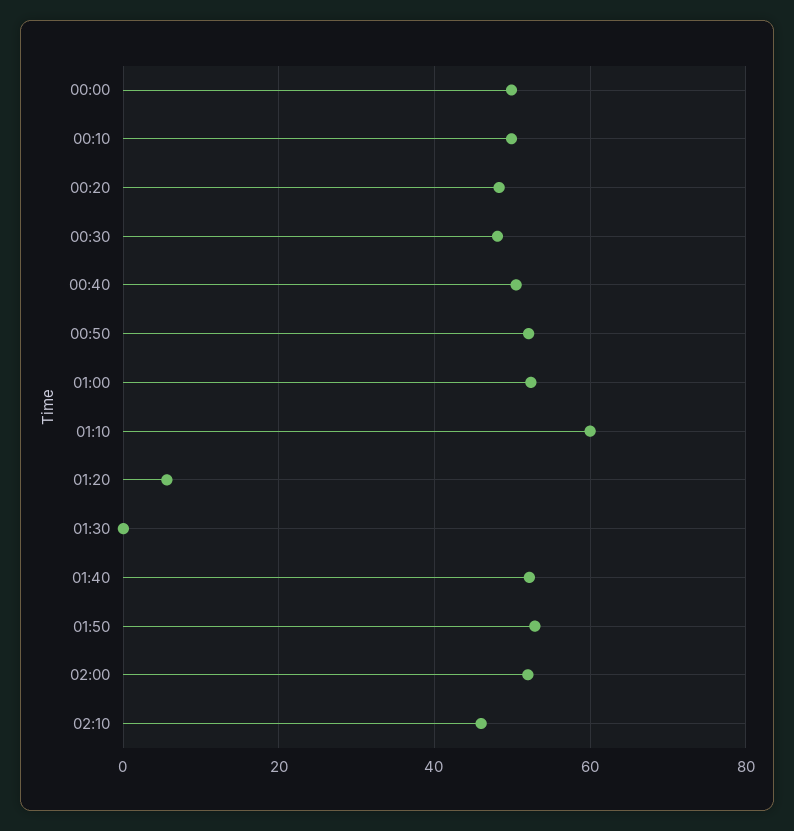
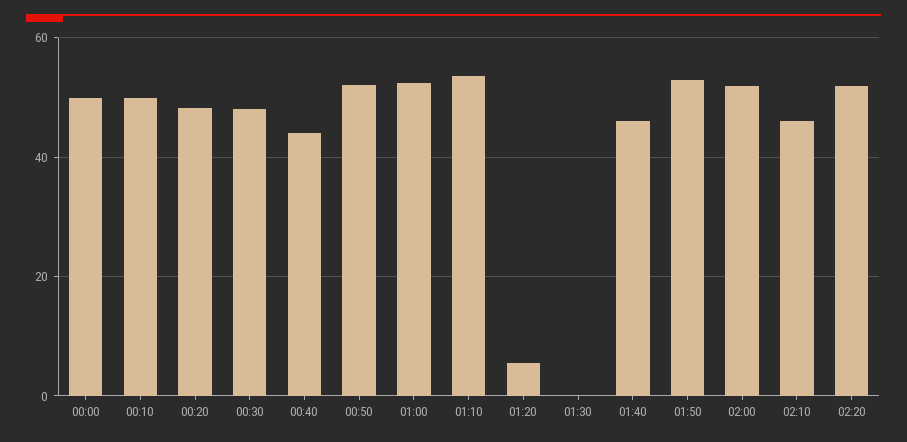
00:40: 50 -> 44
01:10: 60 -> 54
01:40: 52 -> 46
02:20: none -> 52

